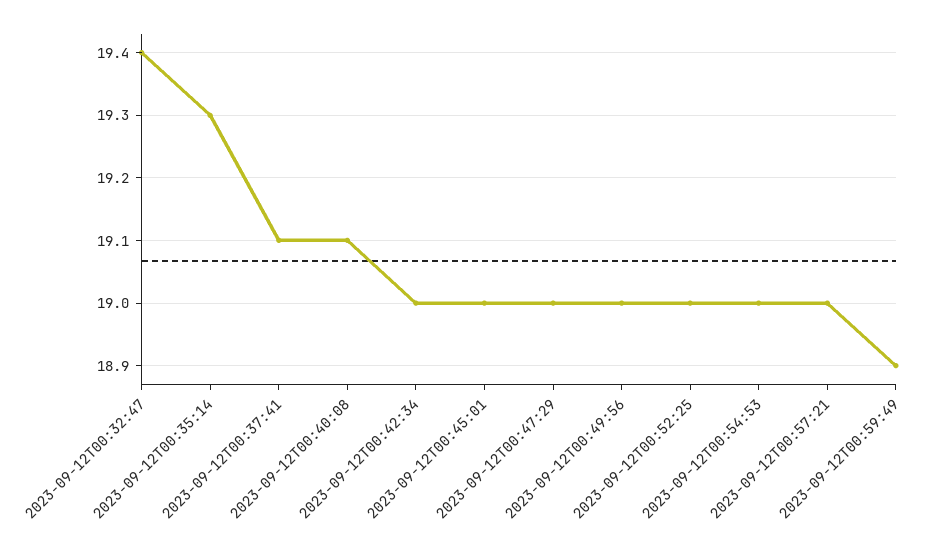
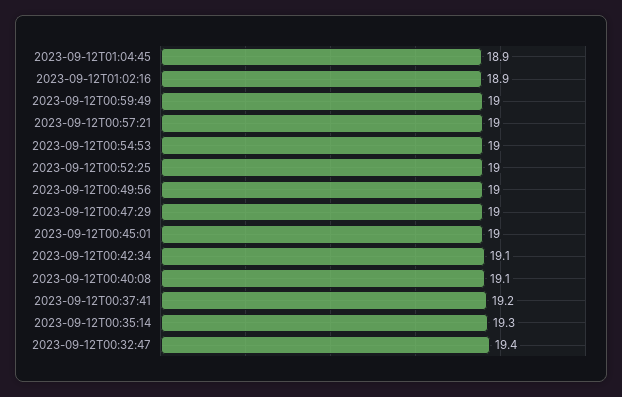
2023-09-12T00:37:41: 19.1 -> 19.2
2023-09-12T00:42:34: 19 -> 19.1
2023-09-12T00:59:49: 18.9 -> 19
2023-09-12T01:04:45: none -> 18.9
2023-09-12T01:02:16: none -> 18.9

